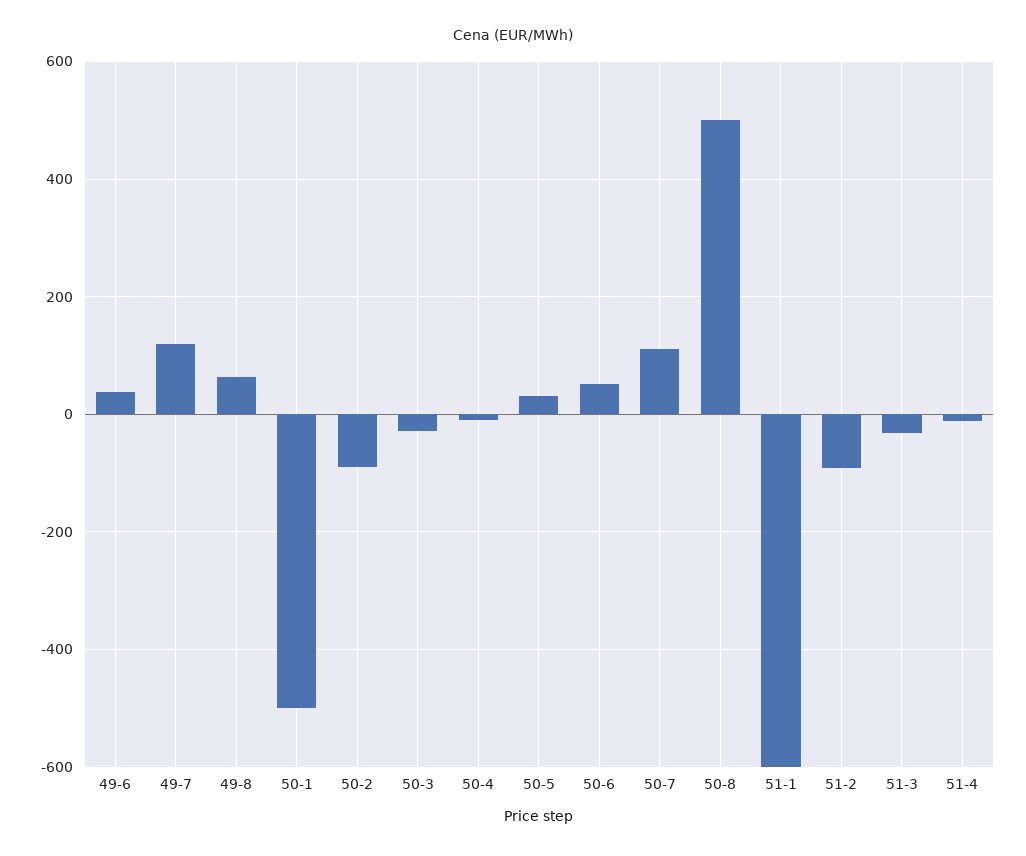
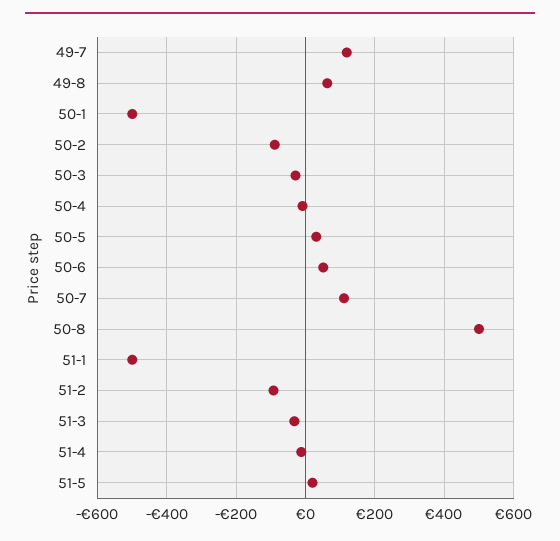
49-6: 40 -> none
51-1: -600 -> -500
51-5: none -> 20

